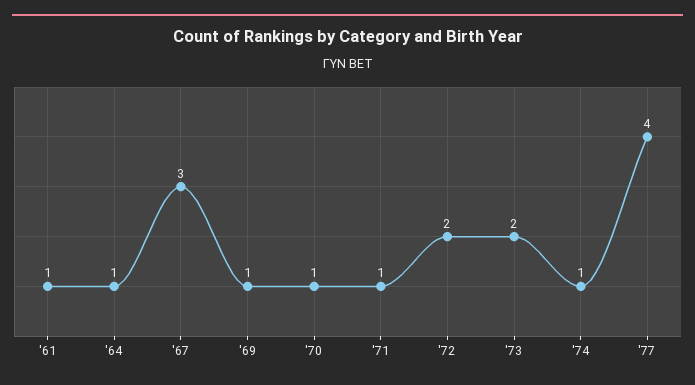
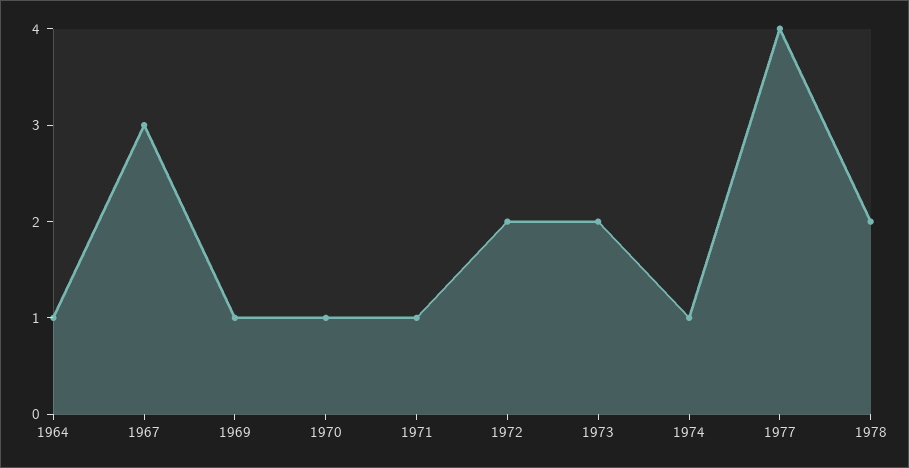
'61: 1 -> none
1978: none -> 2

